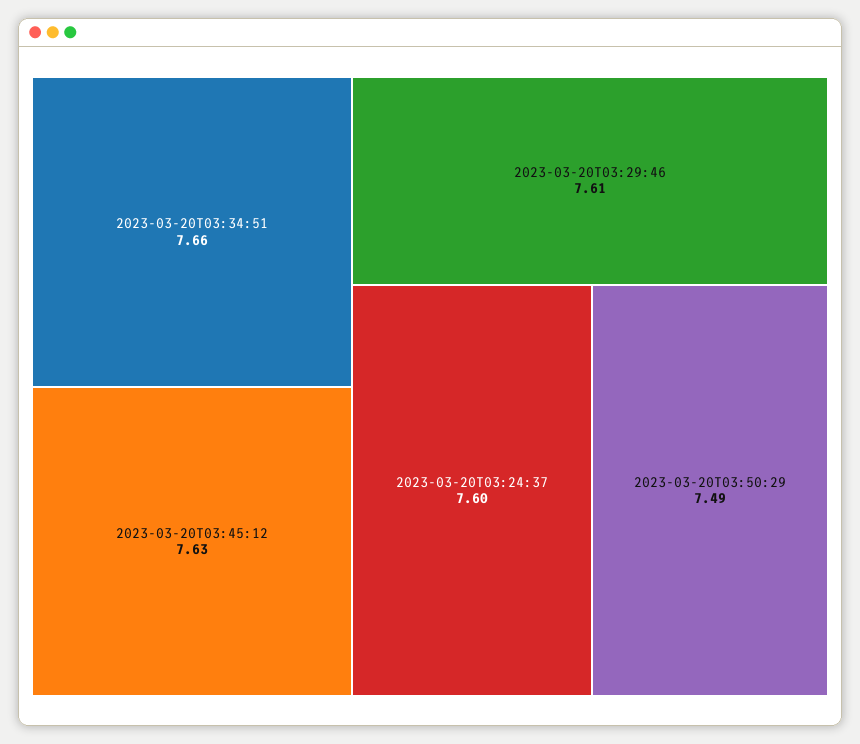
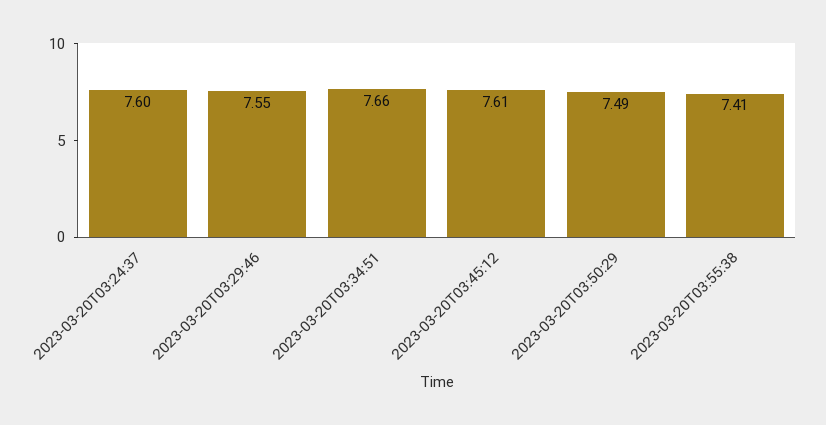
2023-03-20T03:45:12: 7.63 -> 7.61
2023-03-20T03:29:46: 7.61 -> 7.55
2023-03-20T03:55:38: none -> 7.41

